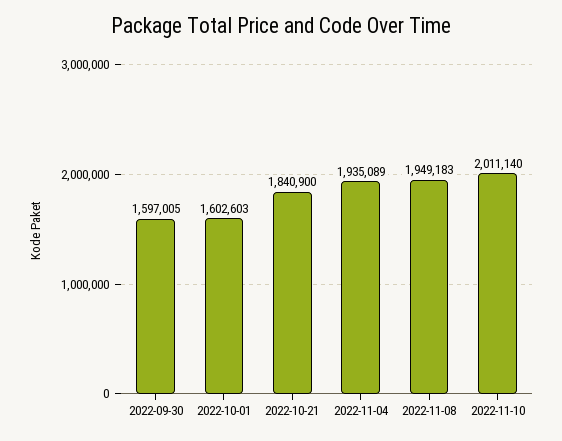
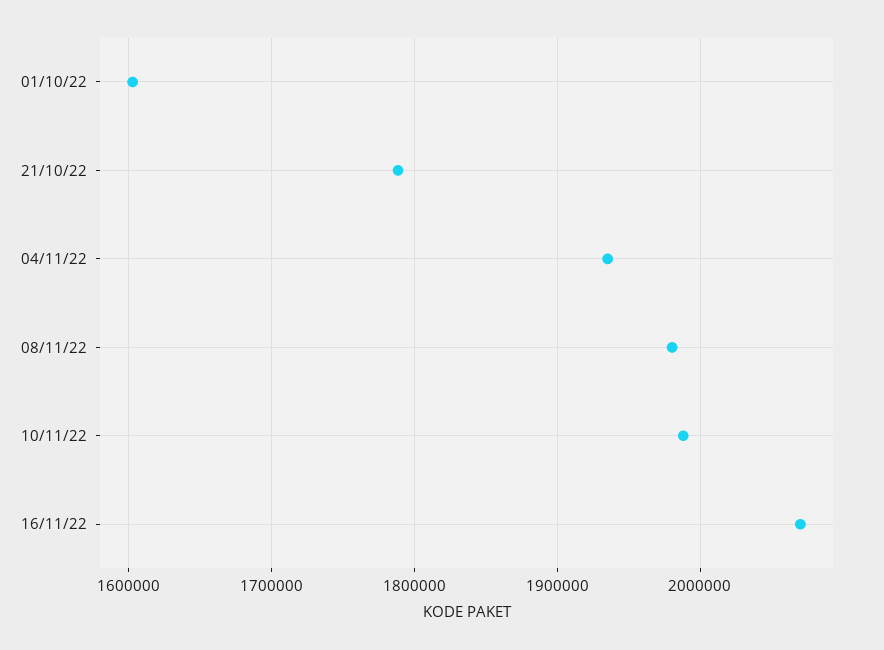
2022-09-30: 1597005 -> none
2022-10-21: 1840900 -> 1790000
2022-11-08: 1949183 -> 1980000
2022-11-10: 2011140 -> 1990000
16/11/22: none -> 2070000

